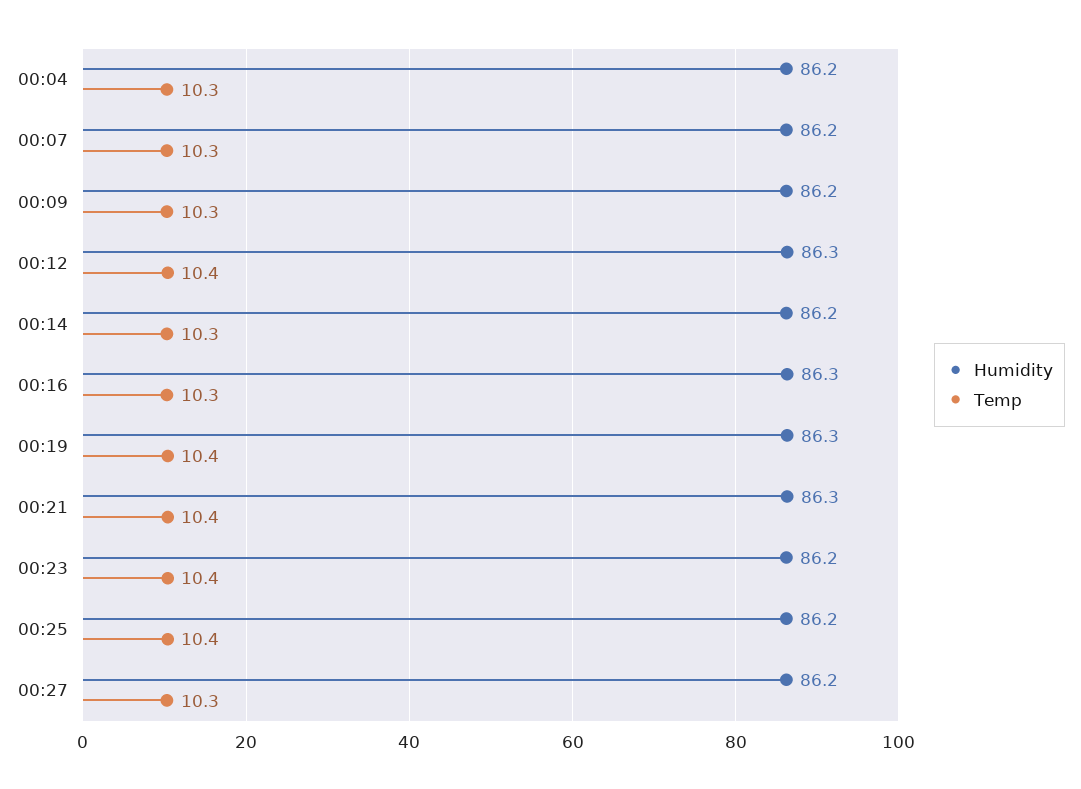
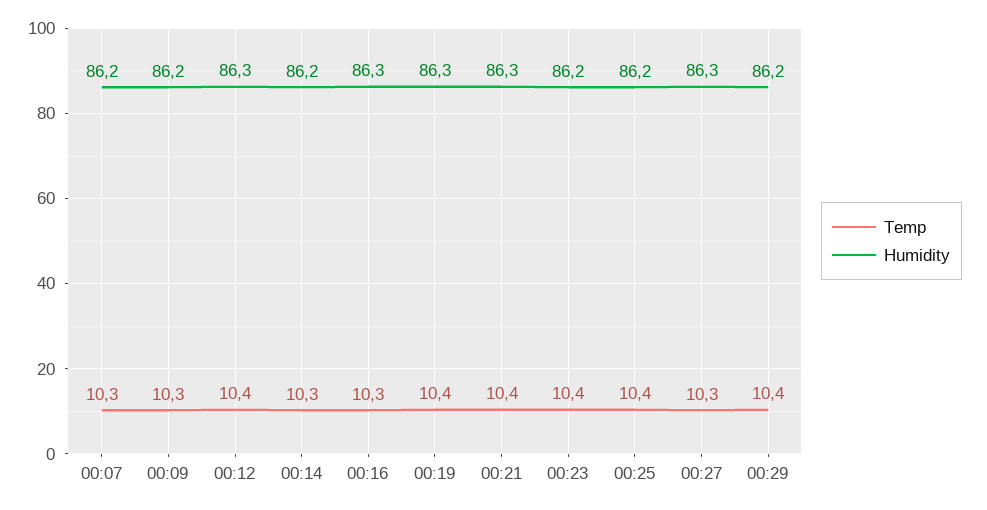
Humidity, 00:04: 86.2 -> none
Temp, 00:04: 10.3 -> none
Humidity, 00:27: 86.2 -> 86.3
Temp, 00:29: none -> 10.4
Humidity, 00:29: none -> 86.2

